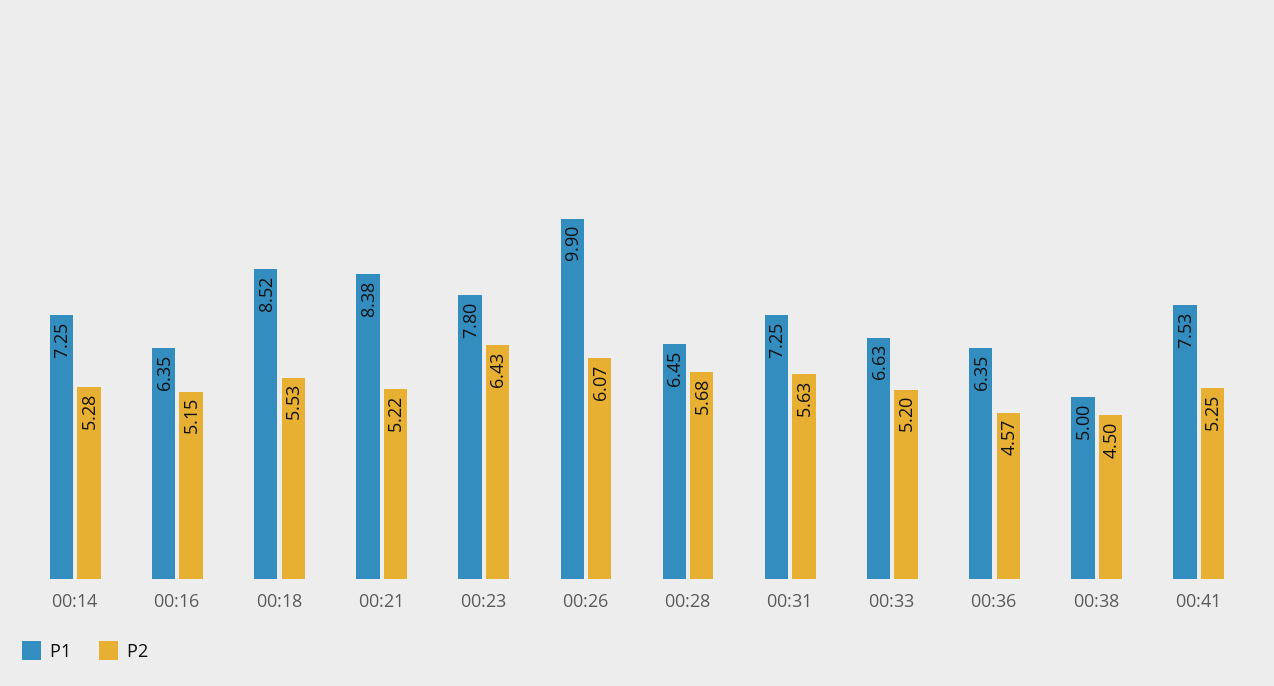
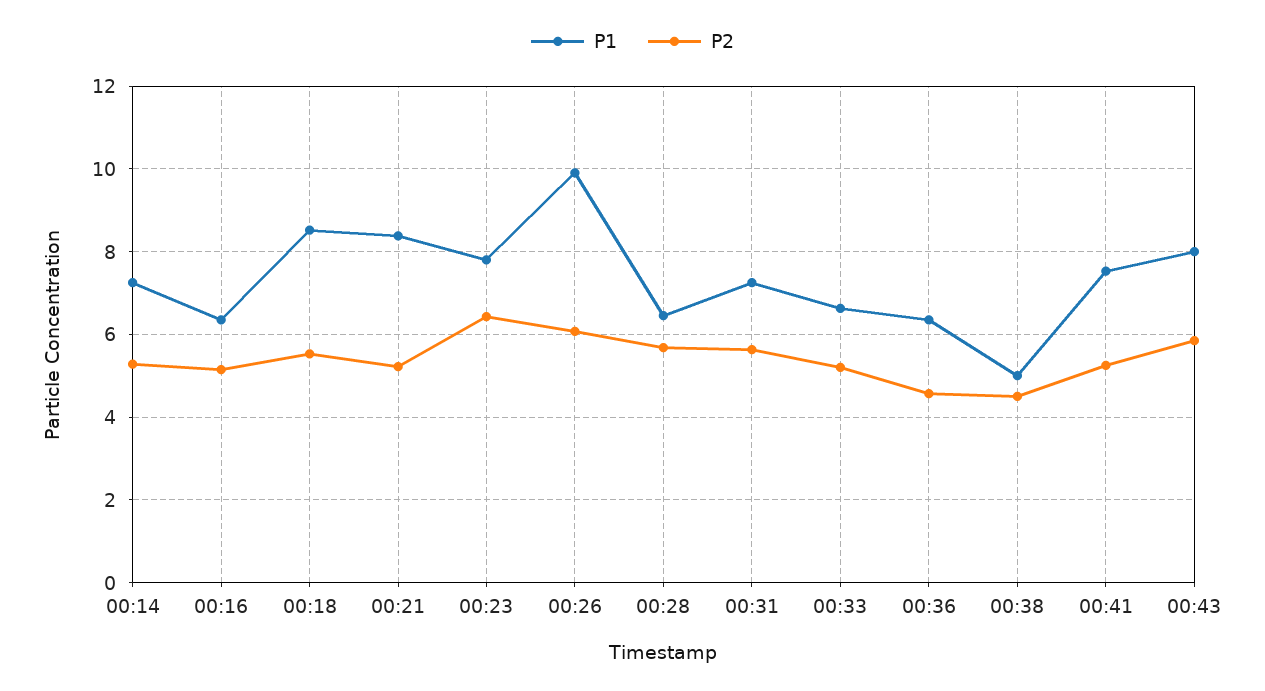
P1, 00:43: none -> 8
P2, 00:43: none -> 5.8

